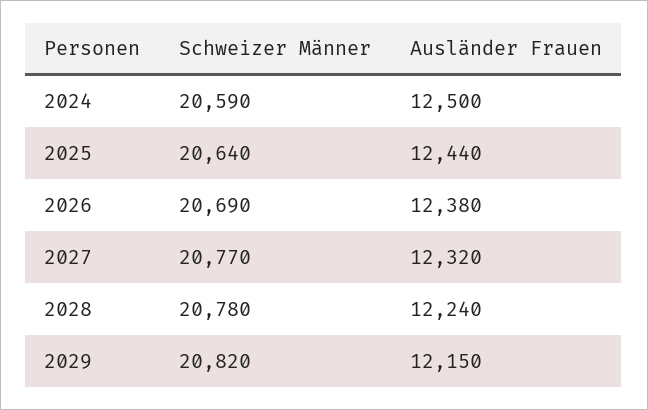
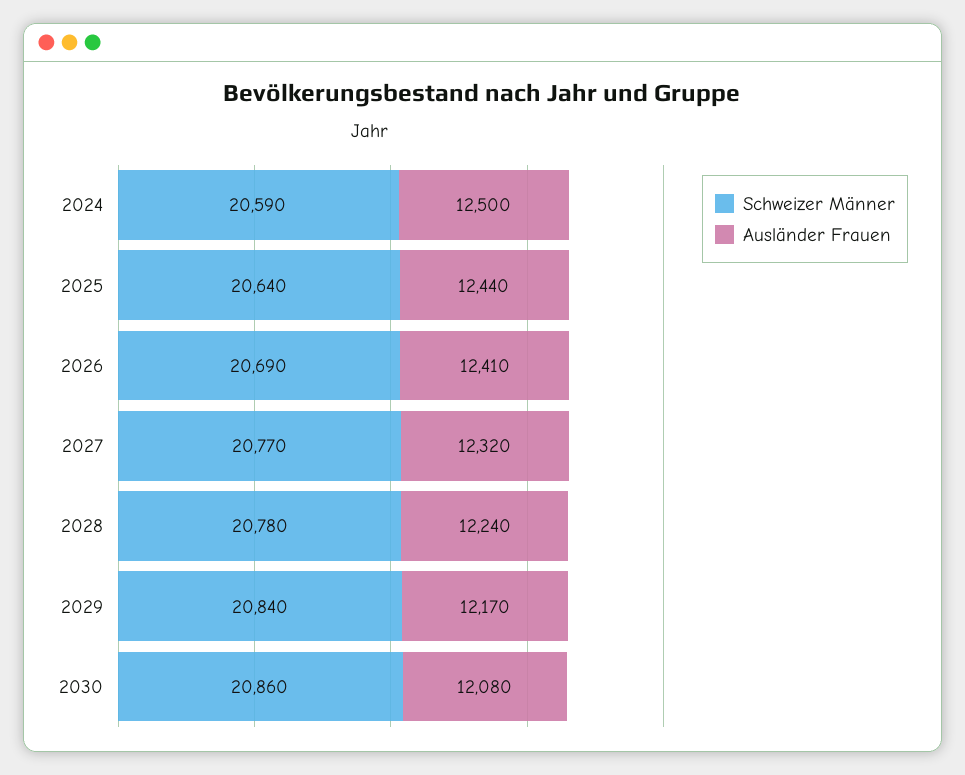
Ausländer Frauen, 2026: 12380 -> 12410
Schweizer Männer, 2029: 20820 -> 20840
Ausländer Frauen, 2029: 12150 -> 12170
Schweizer Männer, 2030: none -> 20860
Ausländer Frauen, 2030: none -> 12080

